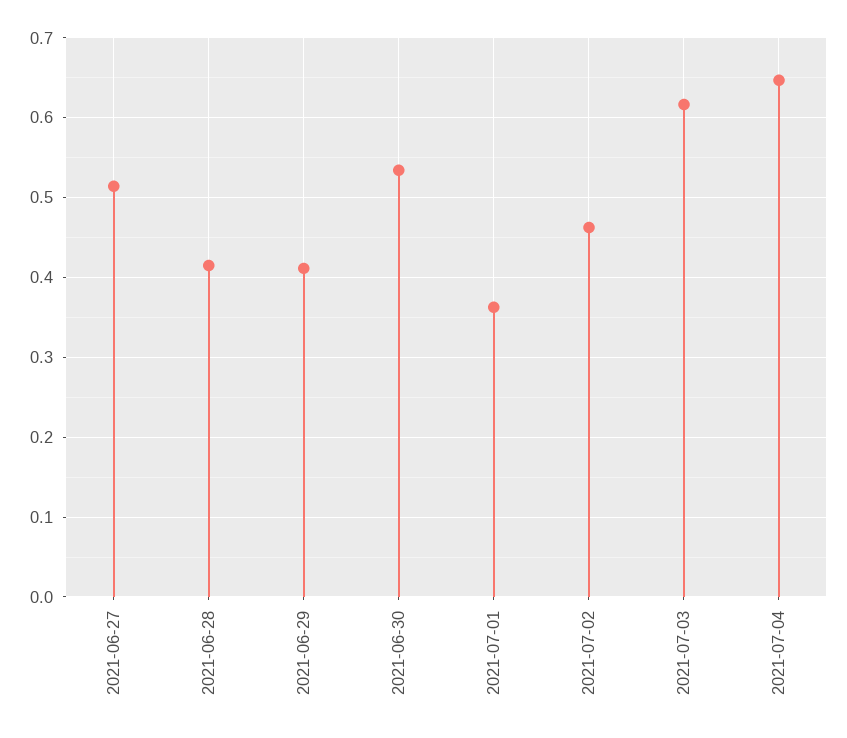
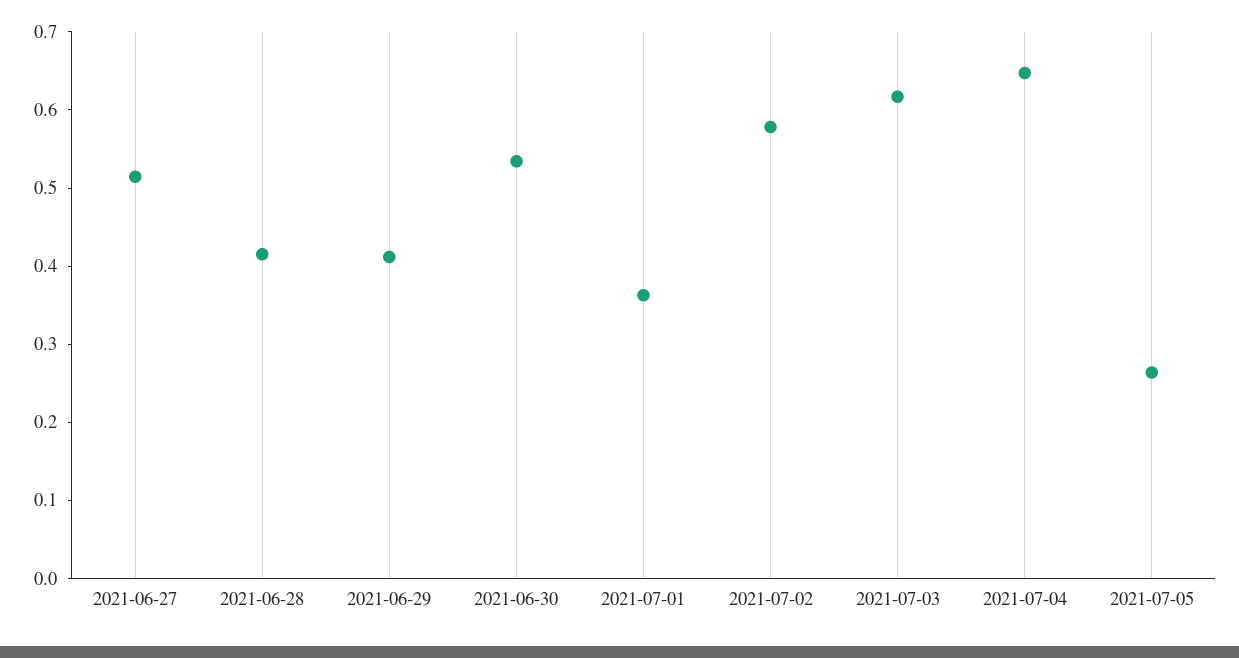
2021-07-02: 0.46 -> 0.58
2021-07-05: none -> 0.26

